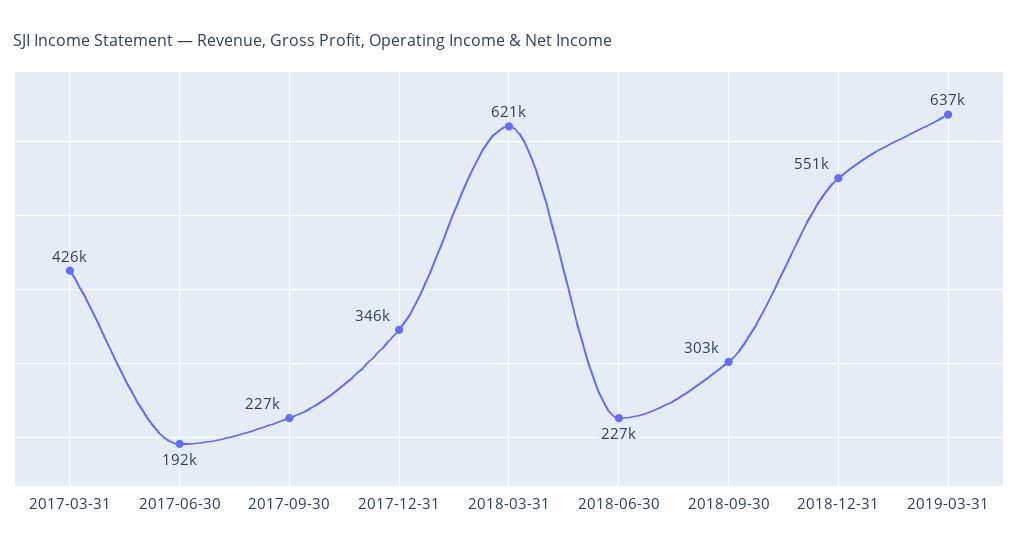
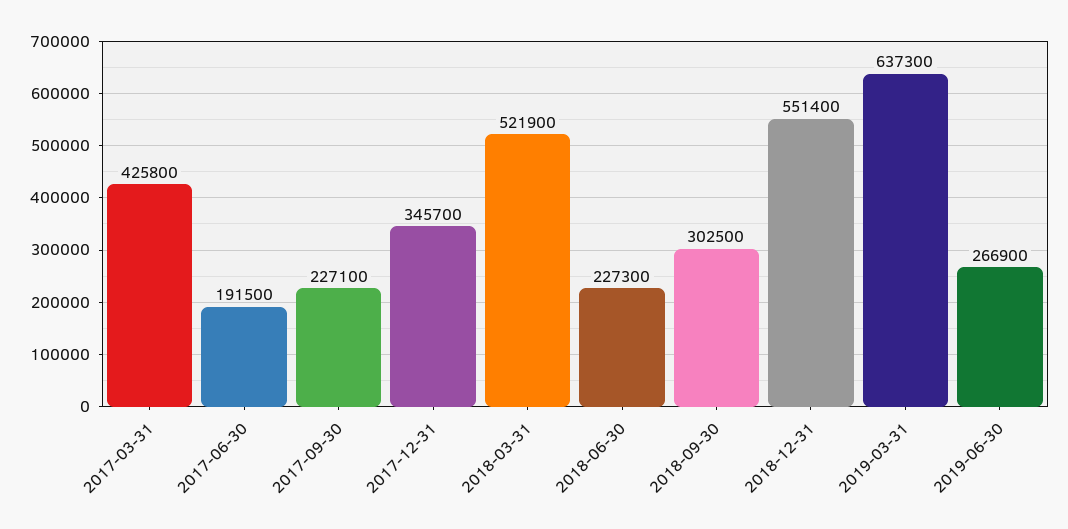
2018-03-31: 621000 -> 521900
2019-06-30: none -> 266900

